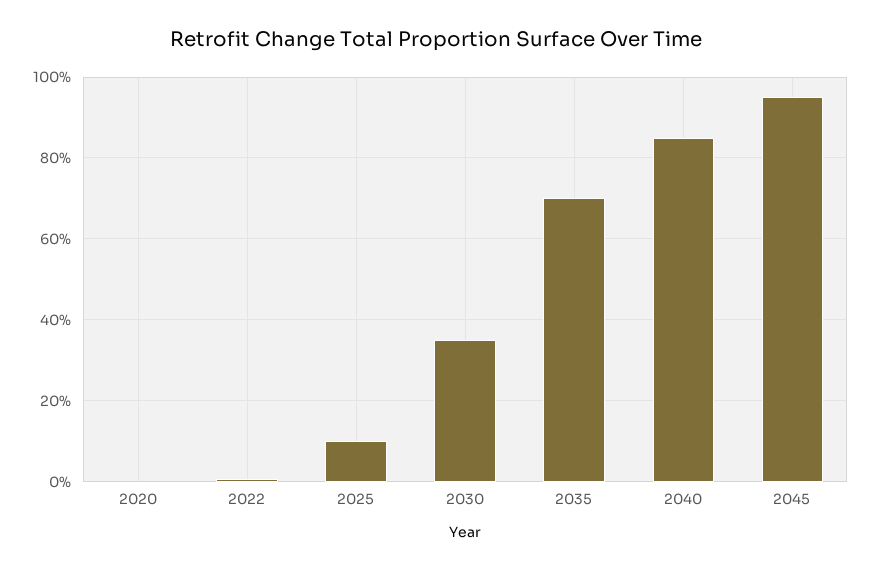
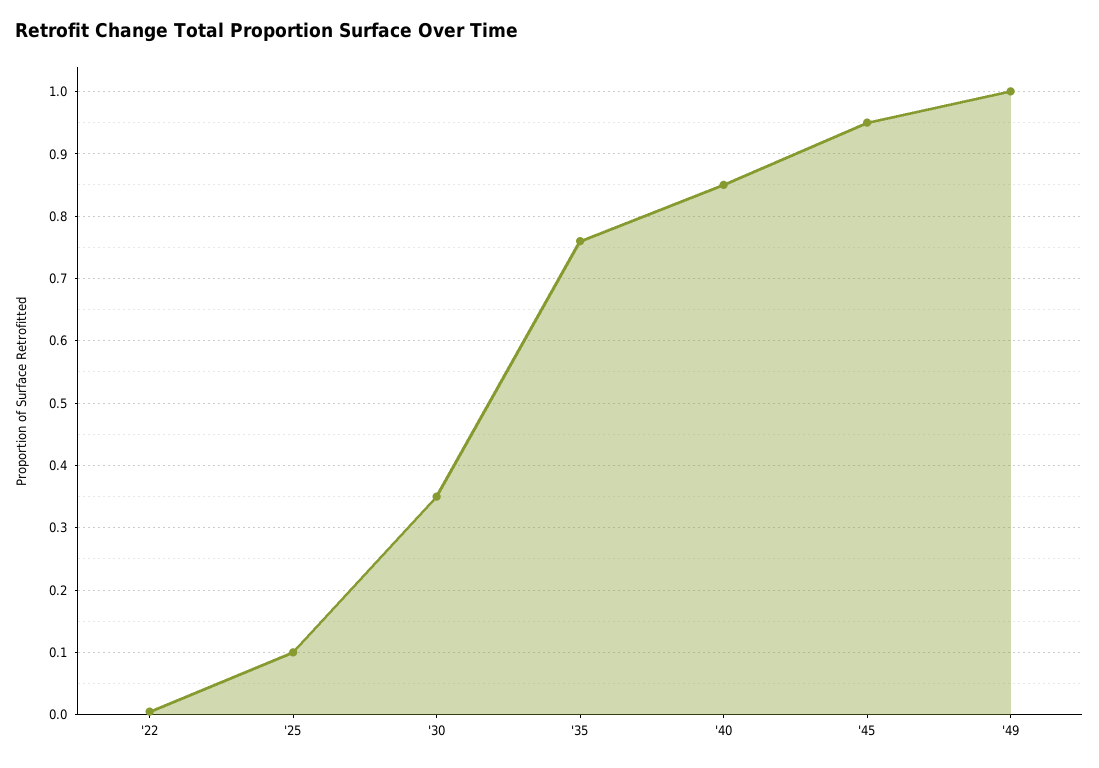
2020: 0 -> none
2035: 0.7 -> 0.76
'49: none -> 1

